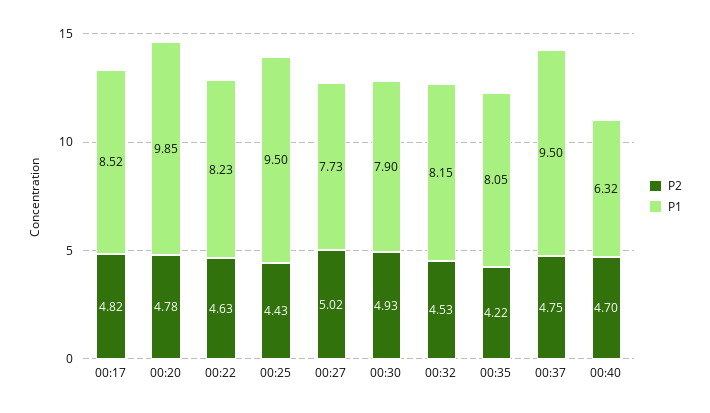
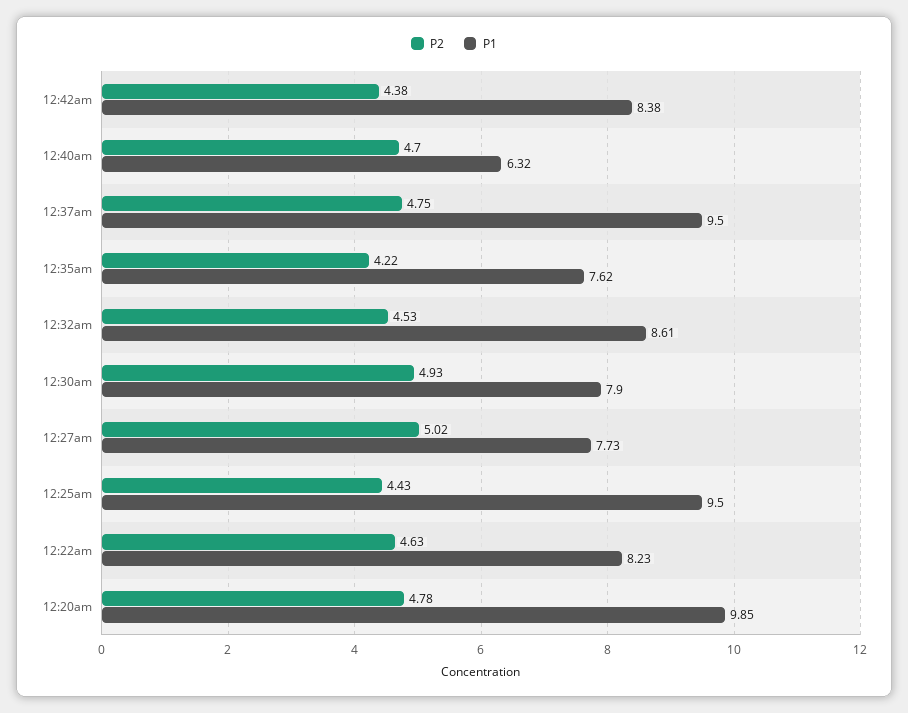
P2, 00:17: 4.82 -> none
P1, 00:17: 8.52 -> none
P1, 00:32: 8.15 -> 8.61
P1, 00:35: 8.05 -> 7.62
P2, 12:42am: none -> 4.38
P1, 12:42am: none -> 8.38

